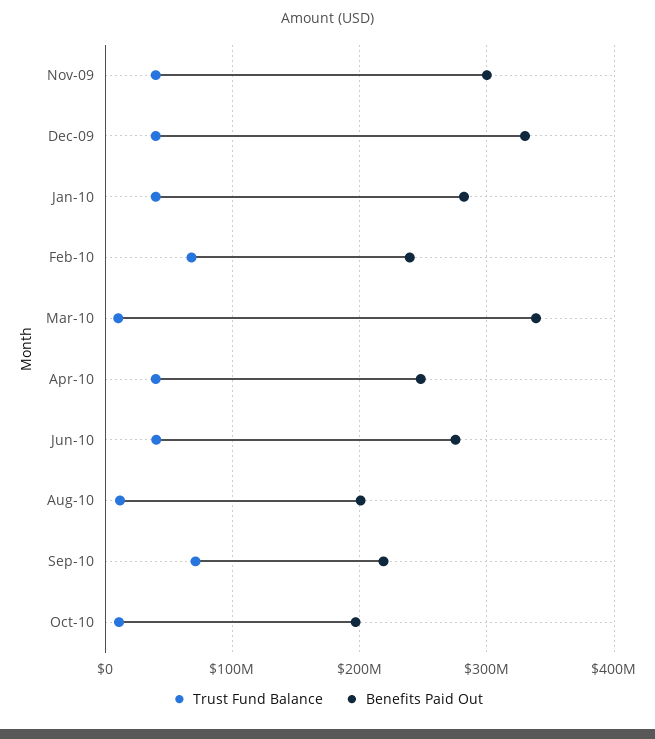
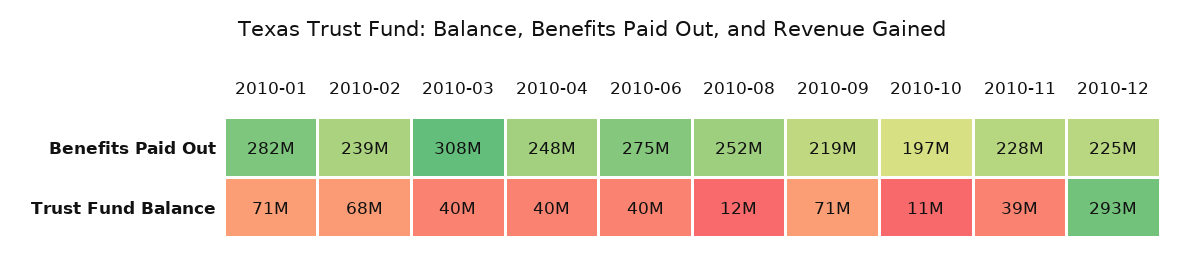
Trust Fund Balance, Nov-09: 40000000 -> none
Benefits Paid Out, Nov-09: 300000000 -> none
Trust Fund Balance, Dec-09: 40000000 -> none
Benefits Paid Out, Dec-09: 330000000 -> none
Trust Fund Balance, Jan-10: 40000000 -> 71000000
Trust Fund Balance, Mar-10: 10000000 -> 40000000
Benefits Paid Out, Mar-10: 340000000 -> 308000000
Benefits Paid Out, Aug-10: 200000000 -> 252000000
Benefits Paid Out, 2010-11: none -> 228000000
Benefits Paid Out, 2010-12: none -> 225000000
Trust Fund Balance, 2010-11: none -> 39000000
Trust Fund Balance, 2010-12: none -> 293000000

